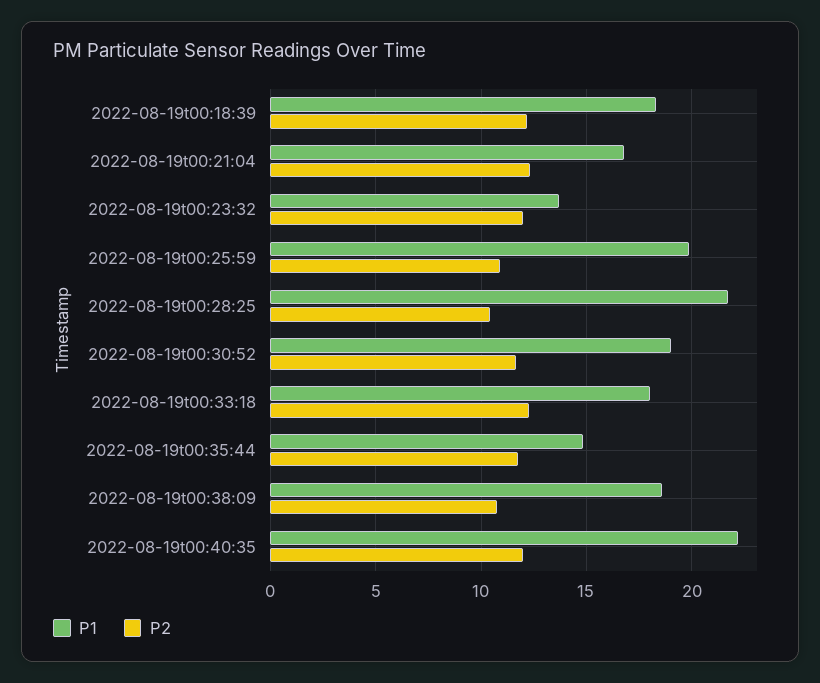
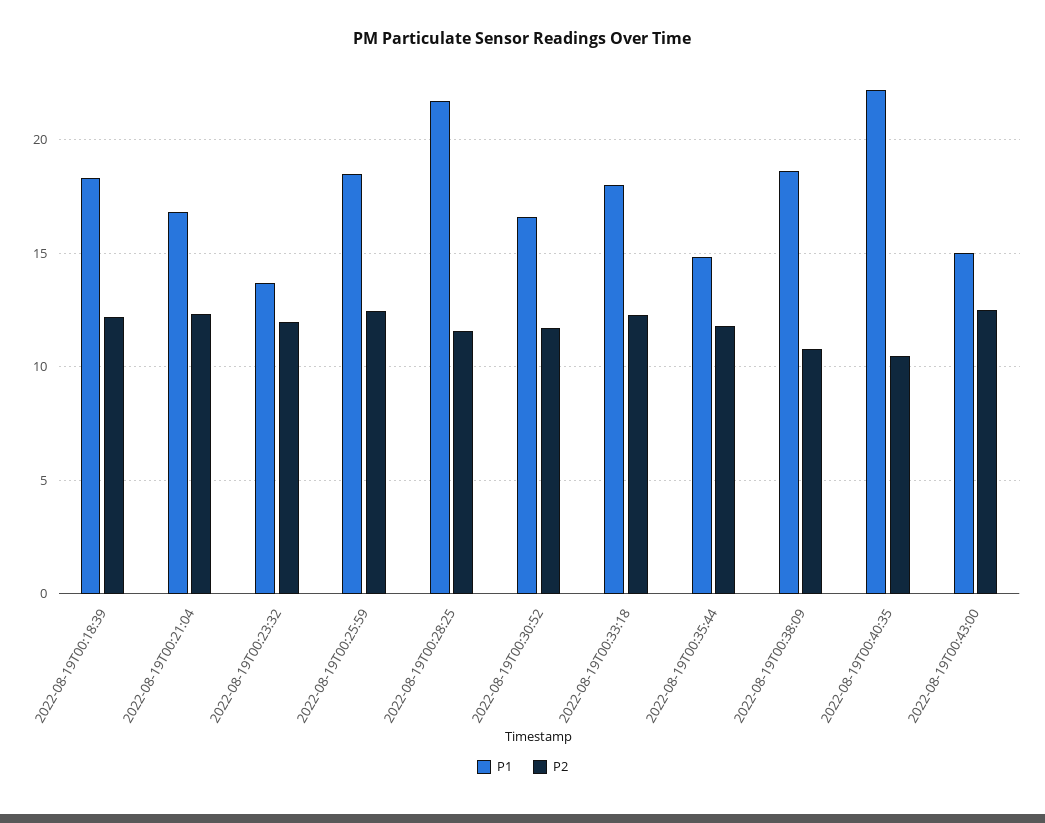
P1, 2022-08-19t00:25:59: 20 -> 18.5
P2, 2022-08-19t00:25:59: 11 -> 12.5
P2, 2022-08-19t00:28:25: 10.5 -> 11.5
P1, 2022-08-19t00:30:52: 19 -> 16.5
P2, 2022-08-19t00:40:35: 12 -> 10.5
P1, 2022-08-19T00:43:00: none -> 15
P2, 2022-08-19T00:43:00: none -> 12.5

